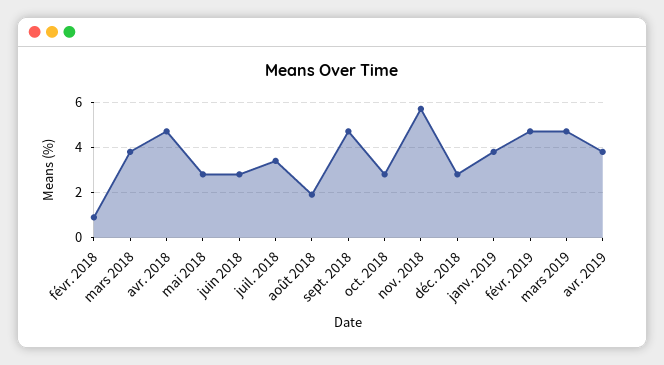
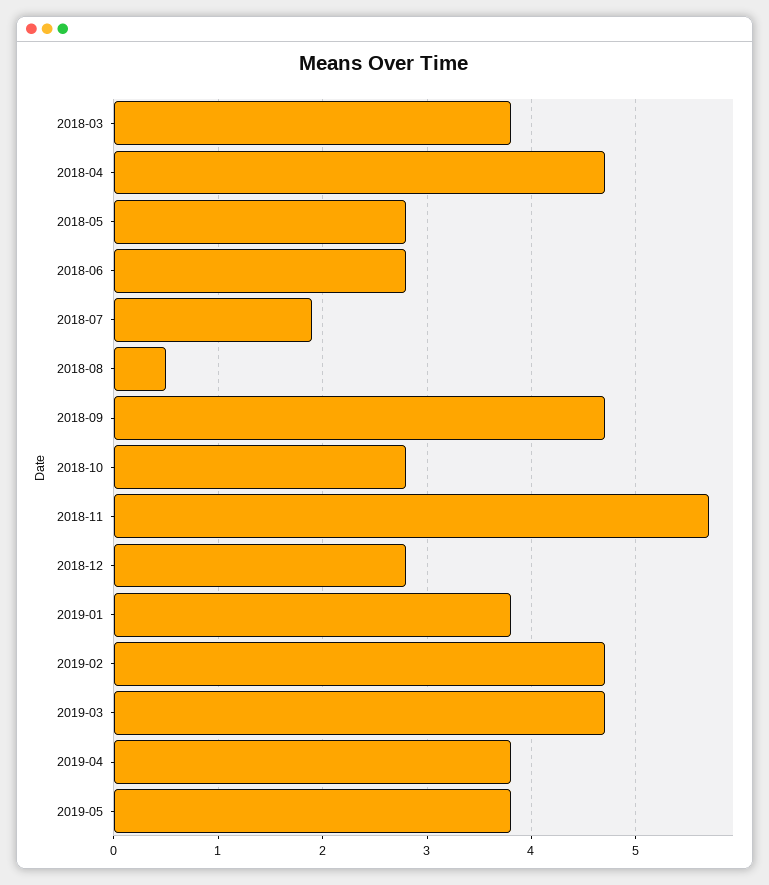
févr. 2018: 1 -> none
juil. 2018: 3.5 -> 1.9
août 2018: 2 -> 0.5
2019-05: none -> 3.8

